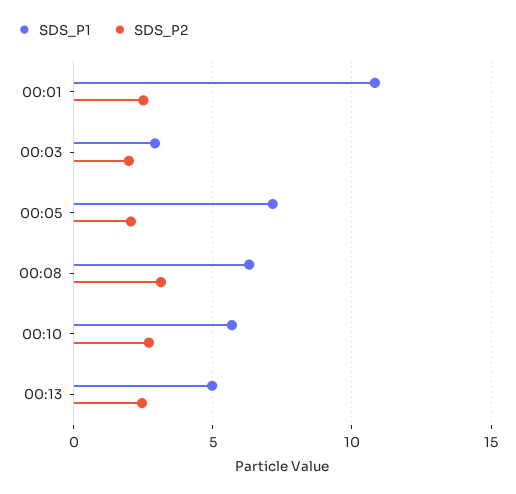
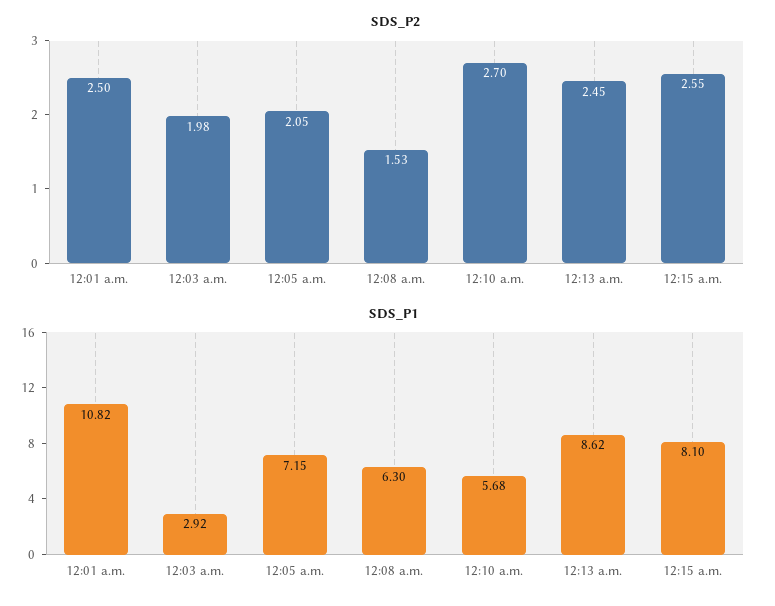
SDS_P2, 00:08: 3 -> 1.53
SDS_P1, 00:13: 5 -> 8.62
SDS_P2, 12:15 a.m.: none -> 2.55
SDS_P1, 12:15 a.m.: none -> 8.1

